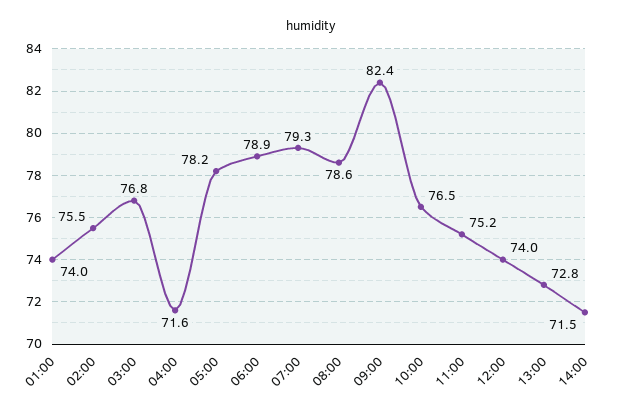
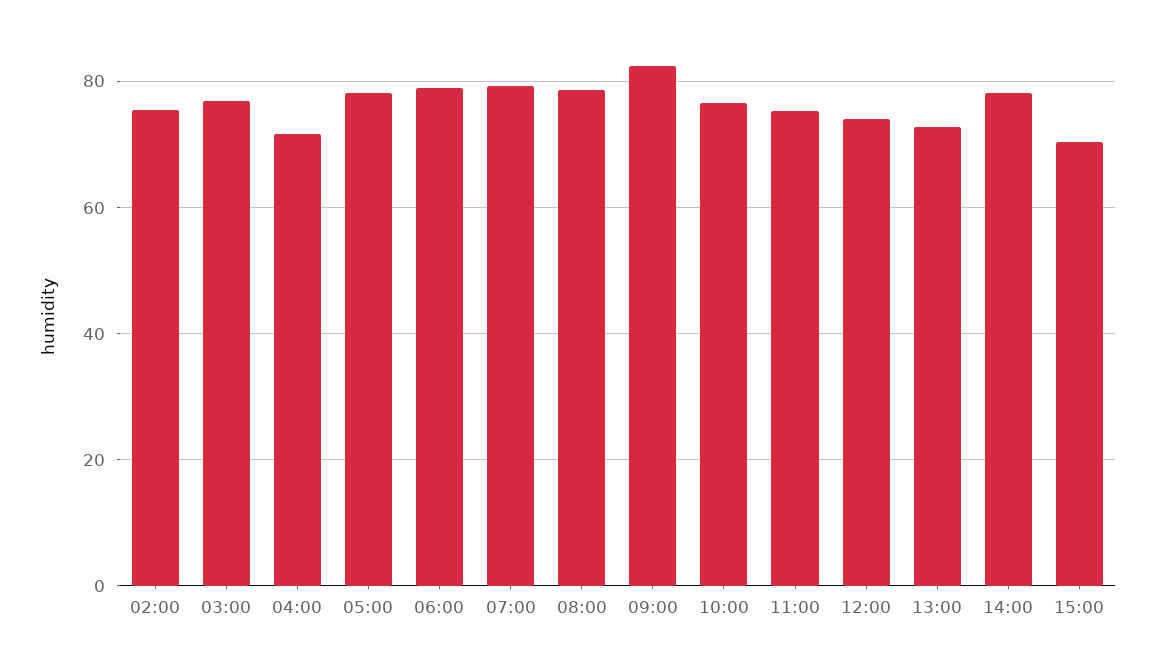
01:00: 74 -> none
14:00: 71.5 -> 78
15:00: none -> 70

